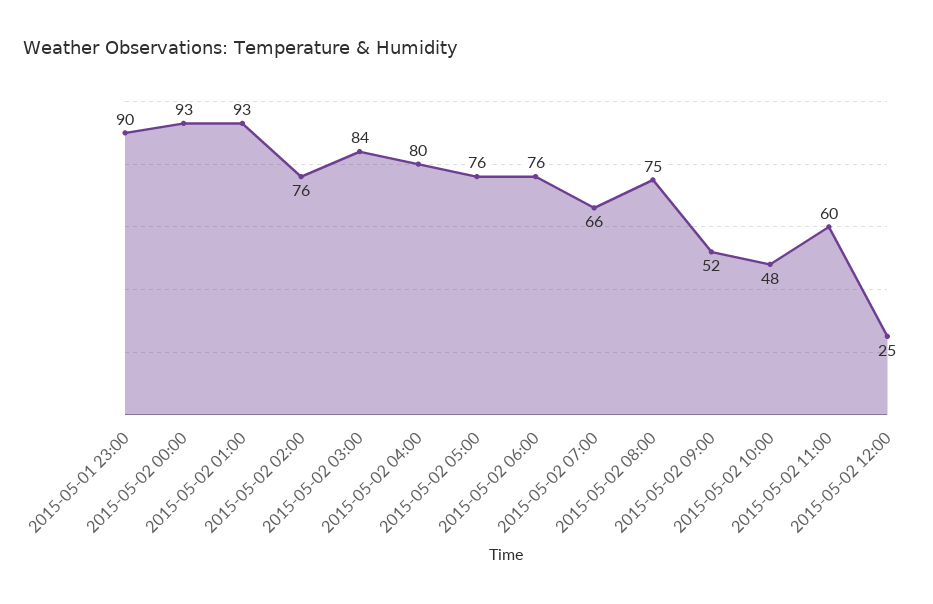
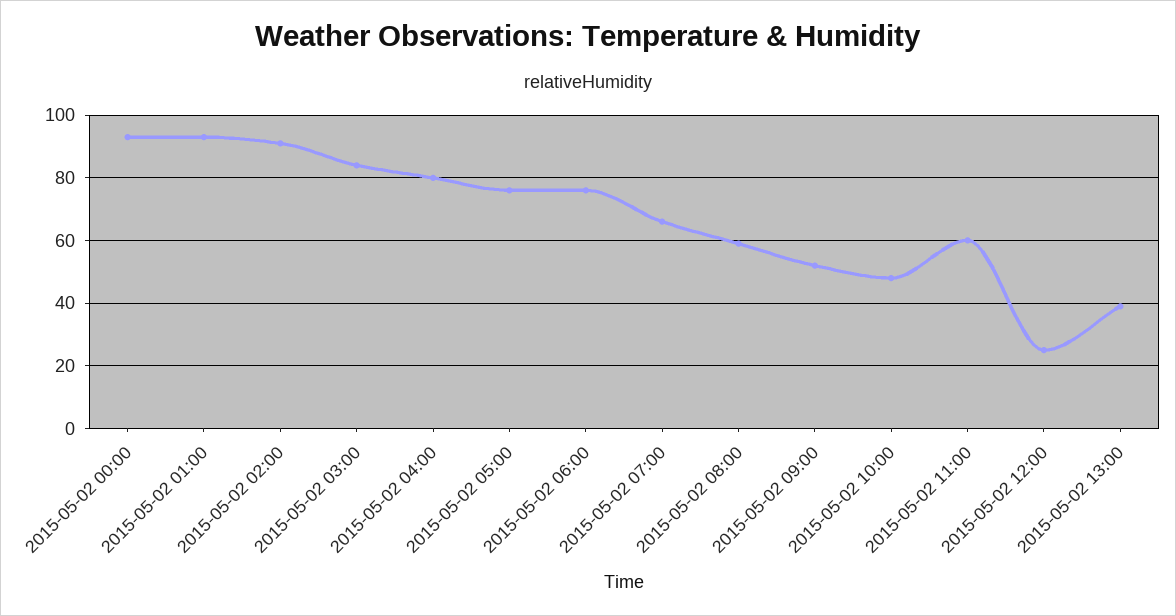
2015-05-01 23:00: 90 -> none
2015-05-02 02:00: 76 -> 90
2015-05-02 08:00: 75 -> 60
2015-05-02 13:00: none -> 40

